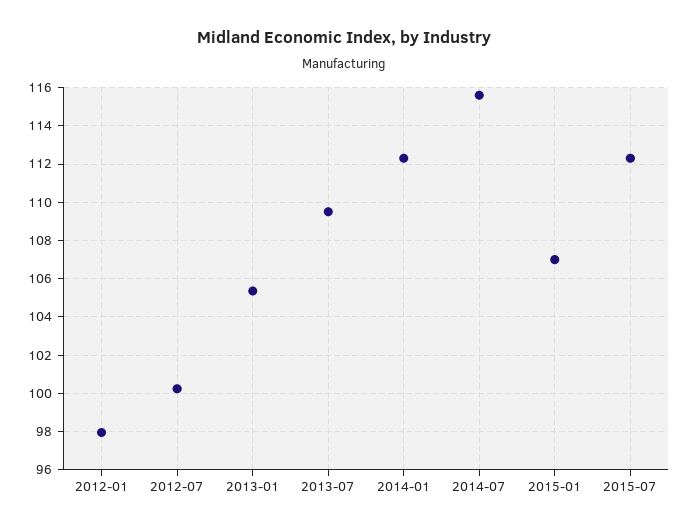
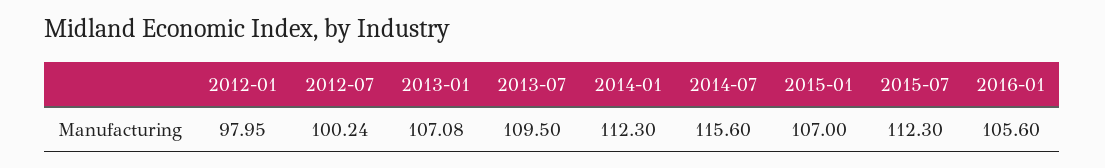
2013-01: 105.5 -> 107.08
2016-01: none -> 105.6

